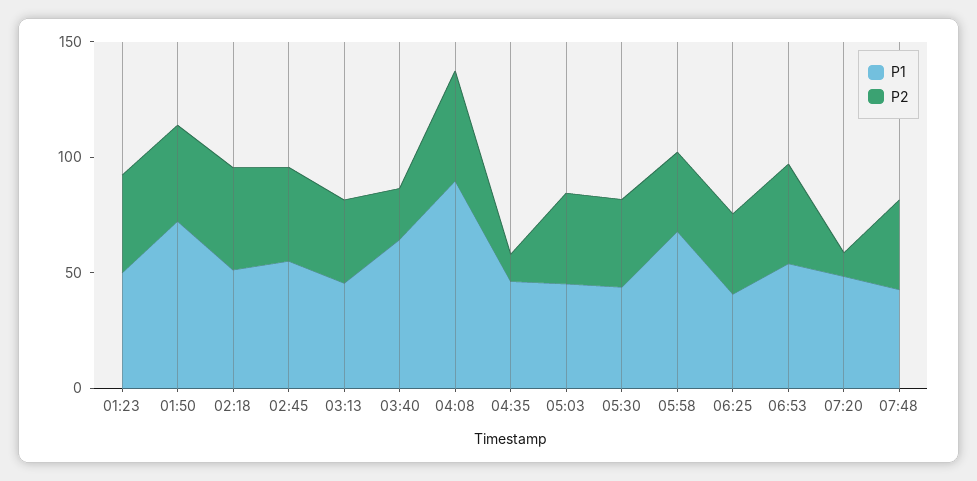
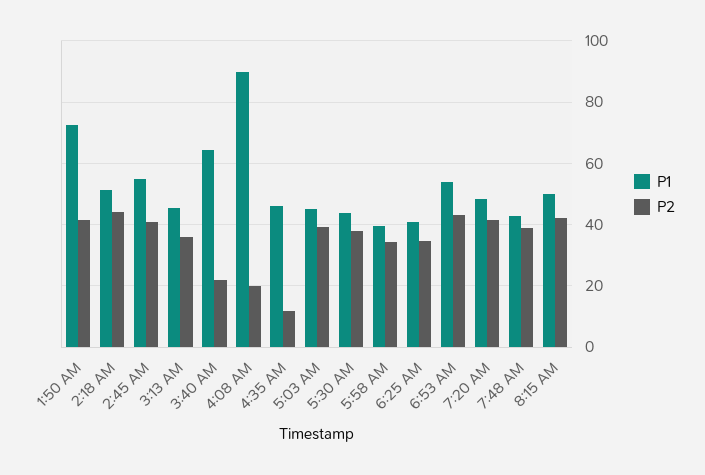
P1, 01:23: 50 -> none
P2, 01:23: 40 -> none
P2, 04:08: 50 -> 20
P1, 05:58: 70 -> 40
P2, 07:20: 10 -> 42
P1, 8:15 AM: none -> 50
P2, 8:15 AM: none -> 42

